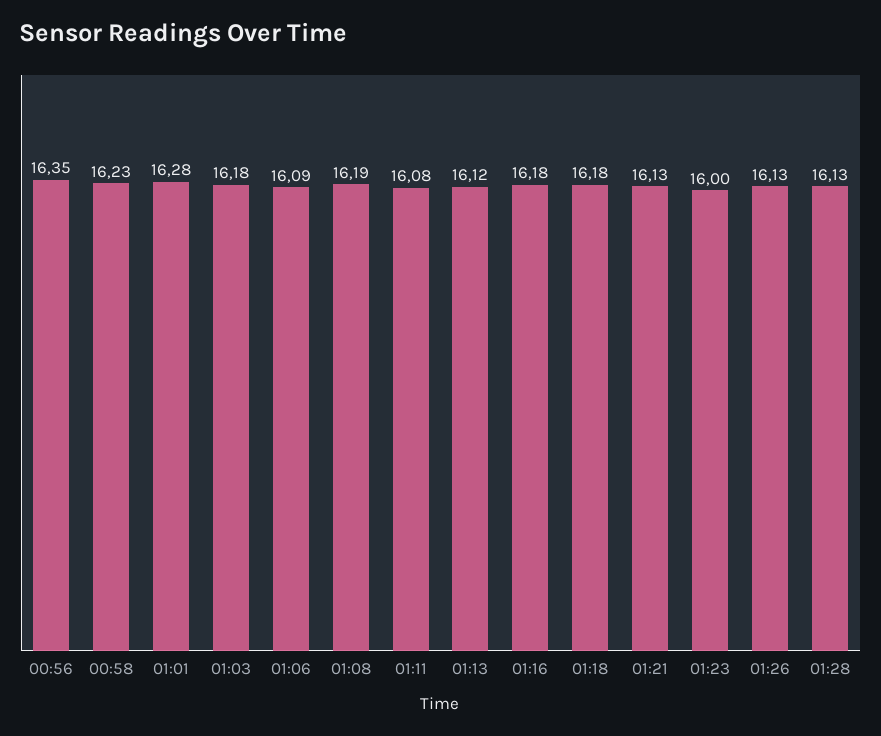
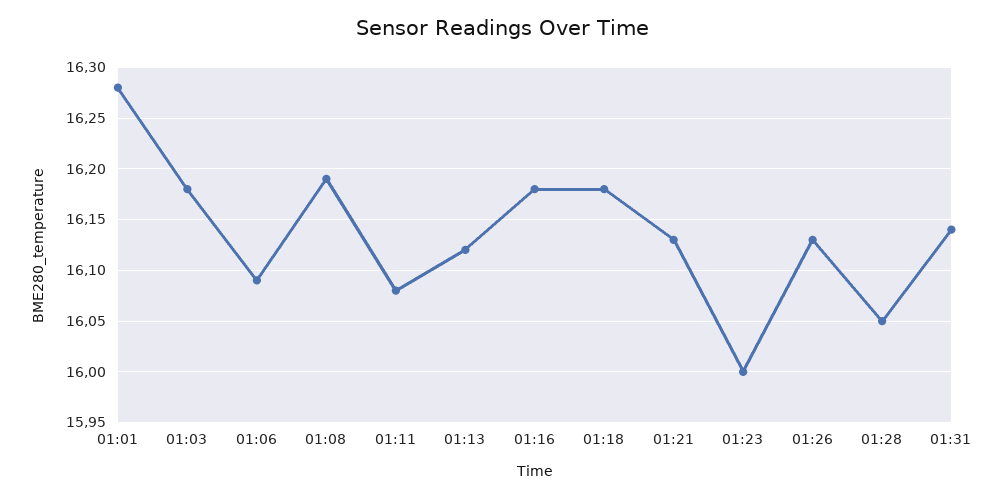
00:56: 16.35 -> none
00:58: 16.23 -> none
01:28: 16.13 -> 16.05
01:31: none -> 16.14

